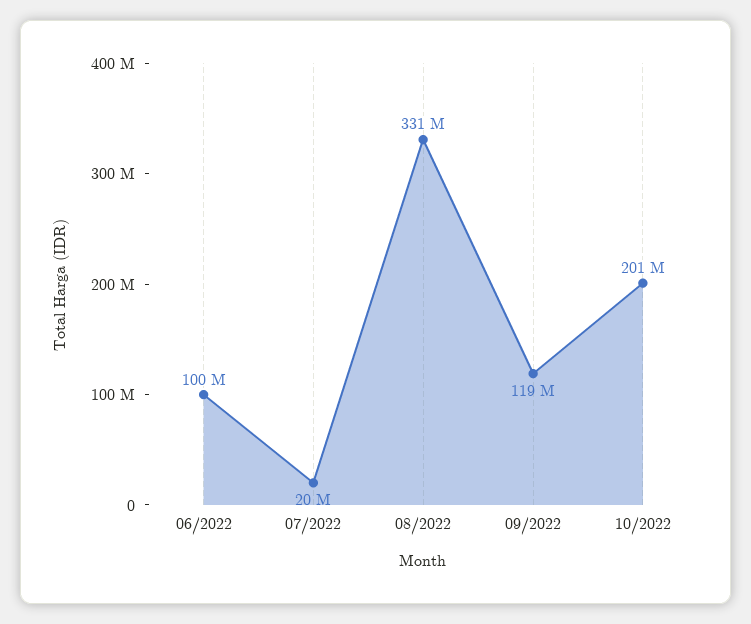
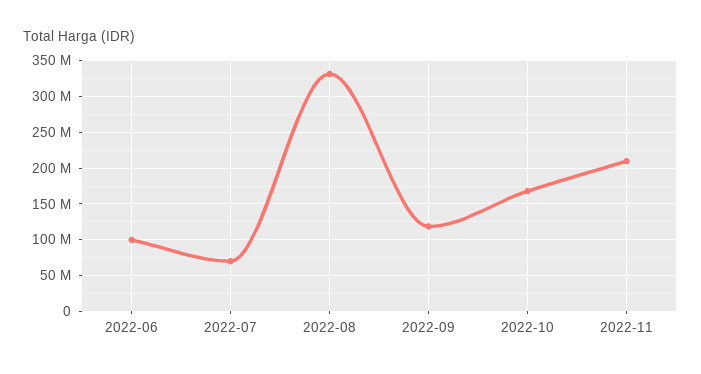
07/2022: 20000000 -> 70000000
10/2022: 201000000 -> 170000000
2022-11: none -> 210000000

